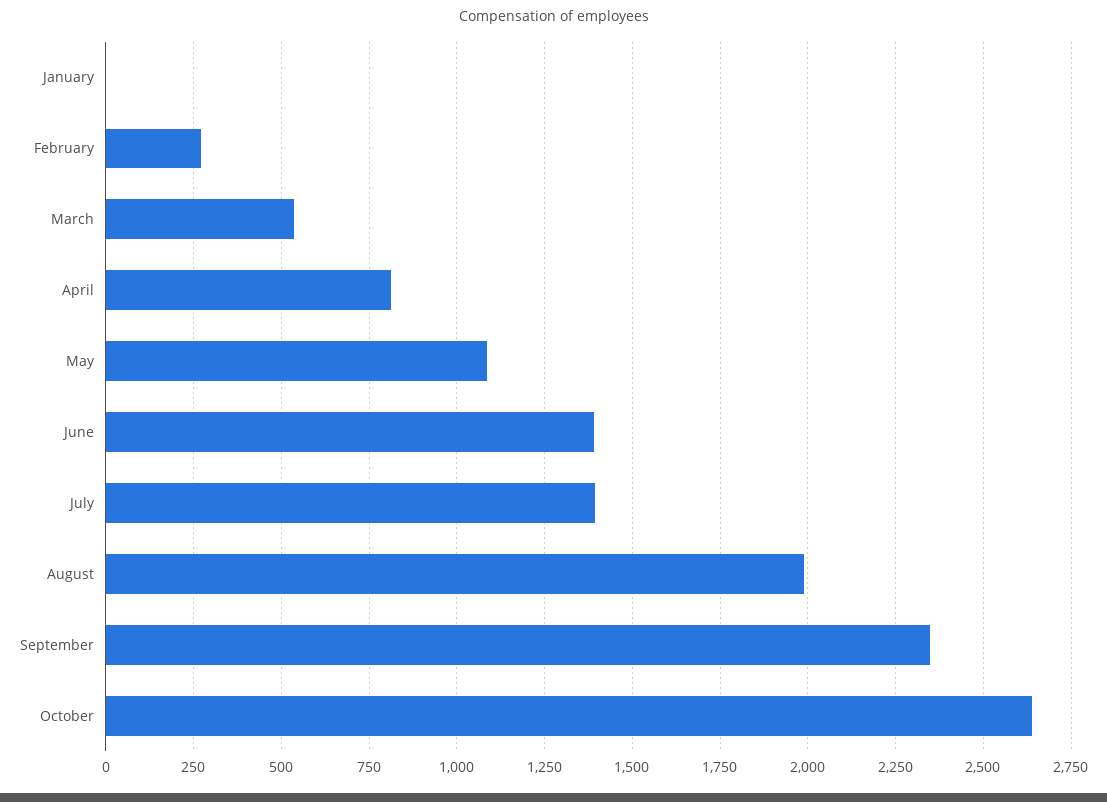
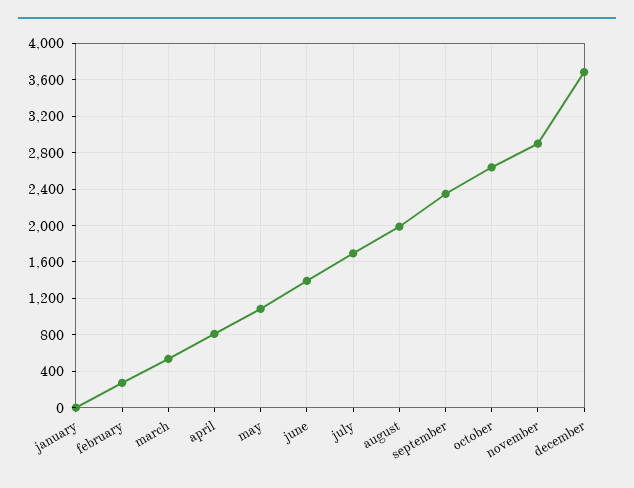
July: 1400 -> 1700
november: none -> 2900
december: none -> 3700

